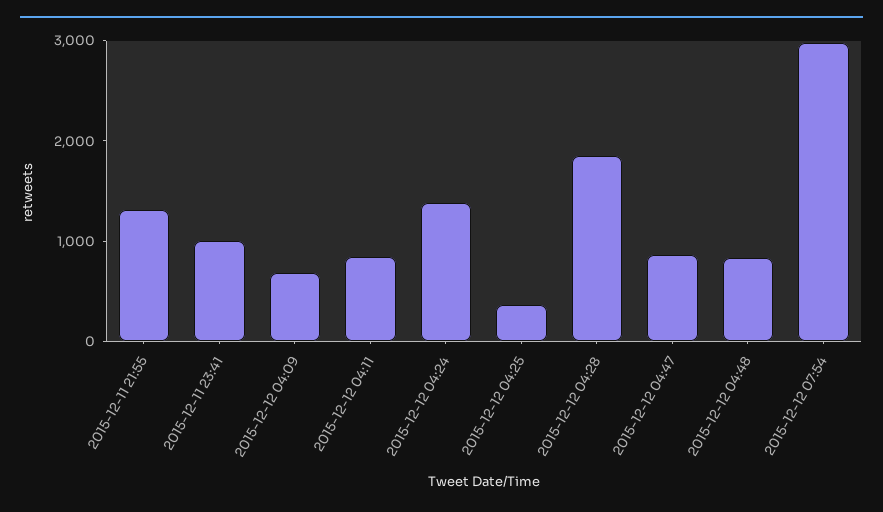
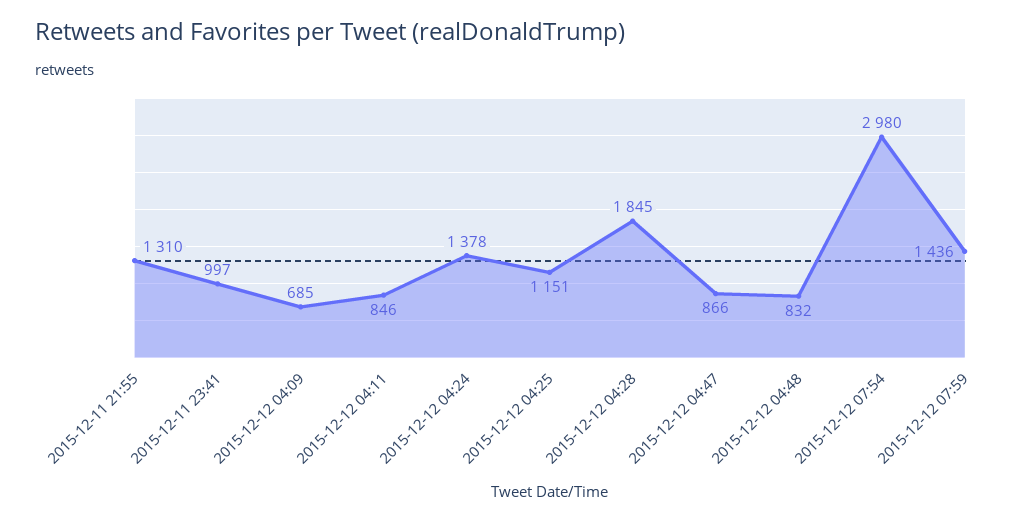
2015-12-12 04:25: 400 -> 1151
2015-12-12 07:59: none -> 1436

